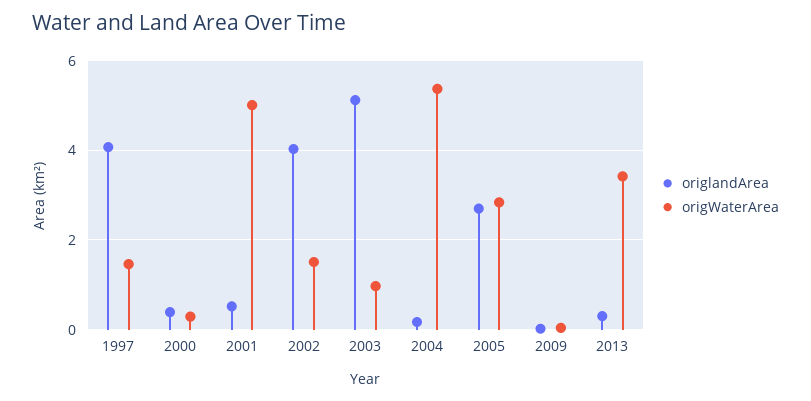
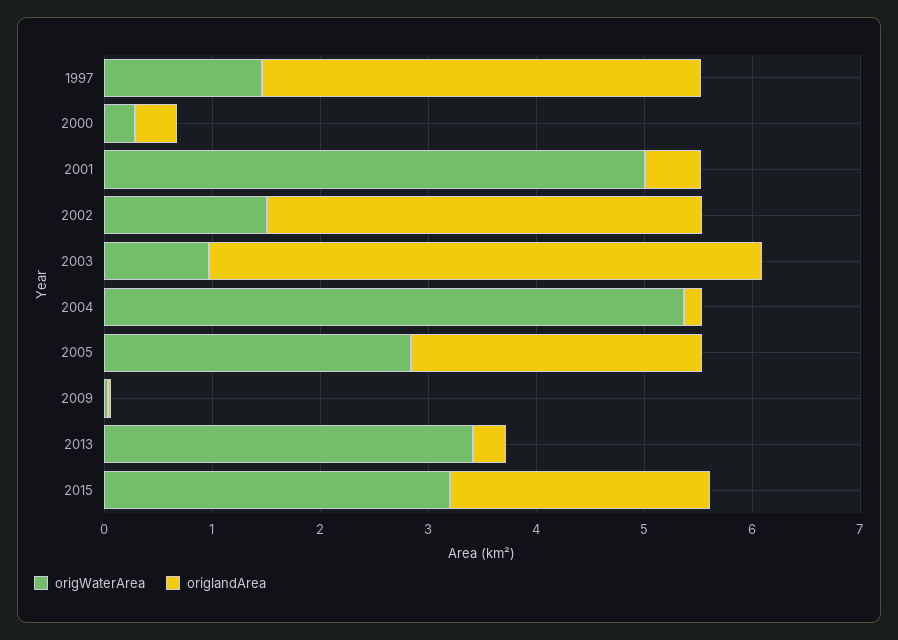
origWaterArea, 2015: none -> 3.2
origlandArea, 2015: none -> 2.4

